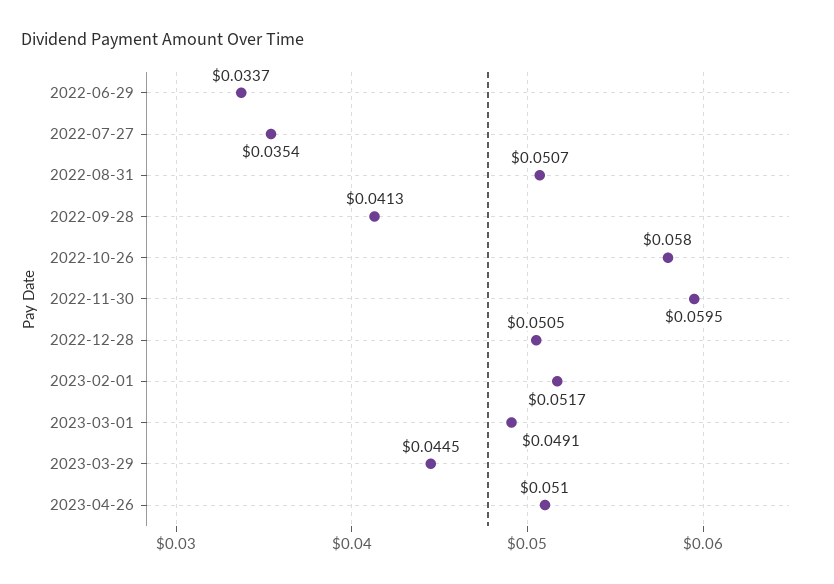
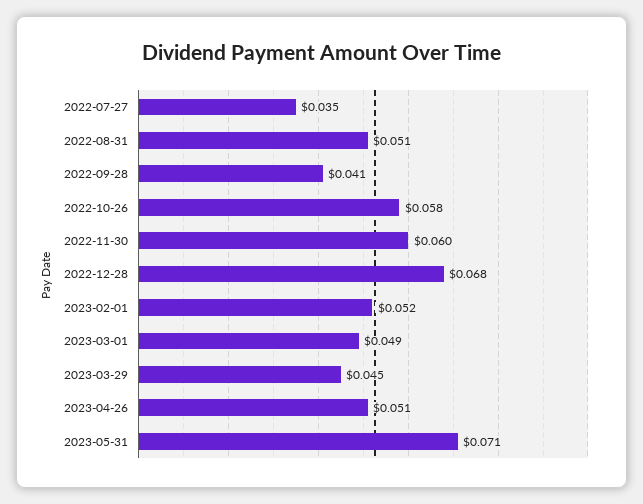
2022-06-29: 0.0337 -> none
2022-12-28: 0.0505 -> 0.068
2023-05-31: none -> 0.071

